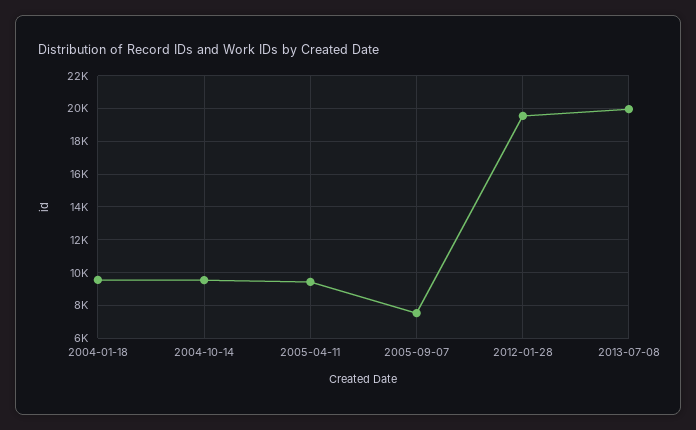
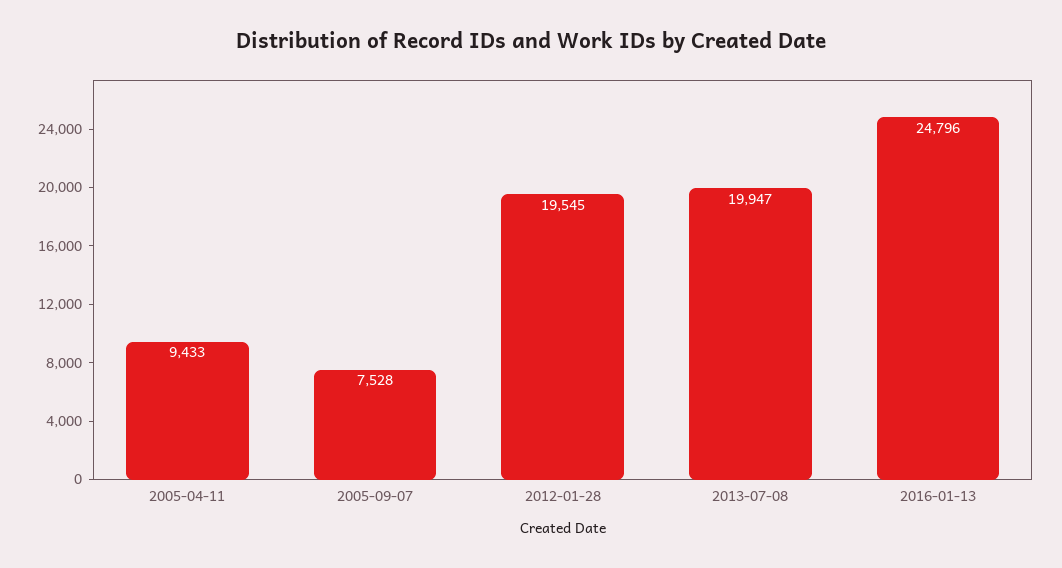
2004-01-18: 9500 -> none
2004-10-14: 9500 -> none
2016-01-13: none -> 24796

